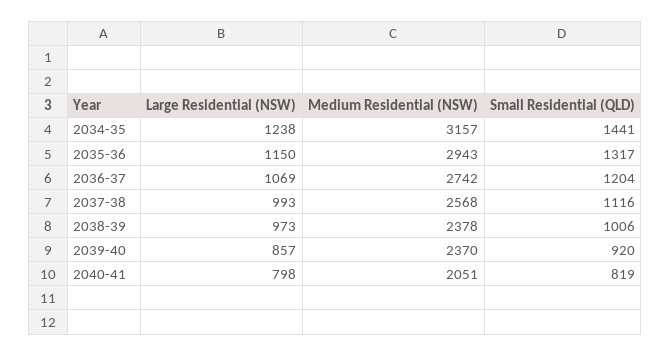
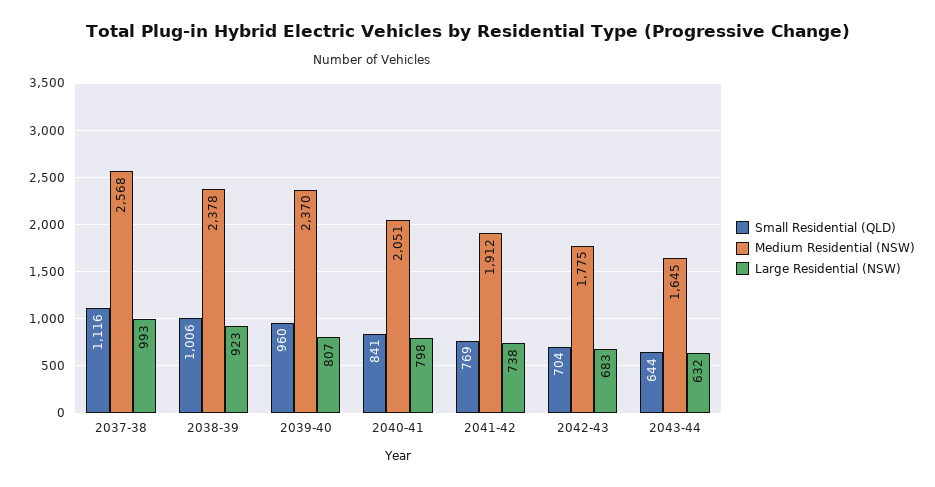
Large Residential (NSW), 2034-35: 1238 -> none
Medium Residential (NSW), 2034-35: 3157 -> none
Small Residential (QLD), 2034-35: 1441 -> none
Large Residential (NSW), 2035-36: 1150 -> none
Medium Residential (NSW), 2035-36: 2943 -> none
Small Residential (QLD), 2035-36: 1317 -> none
Large Residential (NSW), 2036-37: 1069 -> none
Medium Residential (NSW), 2036-37: 2742 -> none
Small Residential (QLD), 2036-37: 1204 -> none
Large Residential (NSW), 2038-39: 973 -> 923
Large Residential (NSW), 2039-40: 857 -> 807
Small Residential (QLD), 2039-40: 920 -> 960
Small Residential (QLD), 2040-41: 819 -> 841
Small Residential (QLD), 2041-42: none -> 769
Medium Residential (NSW), 2041-42: none -> 1912
Large Residential (NSW), 2041-42: none -> 738
Small Residential (QLD), 2042-43: none -> 704
Medium Residential (NSW), 2042-43: none -> 1775
Large Residential (NSW), 2042-43: none -> 683
Small Residential (QLD), 2043-44: none -> 644
Medium Residential (NSW), 2043-44: none -> 1645
Large Residential (NSW), 2043-44: none -> 632

